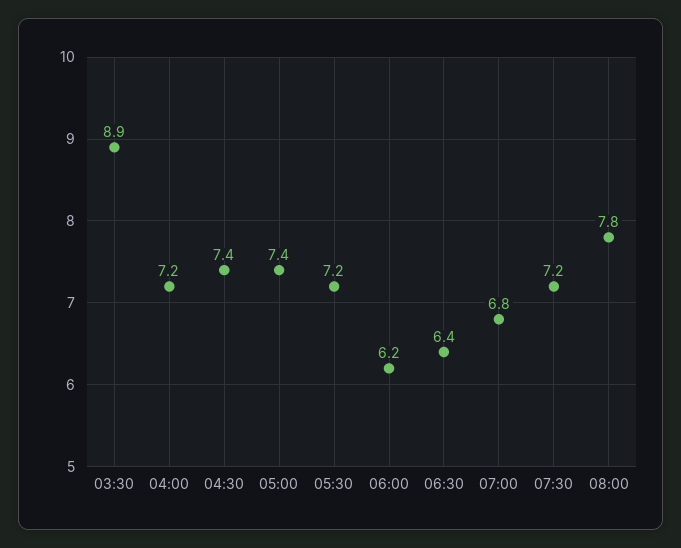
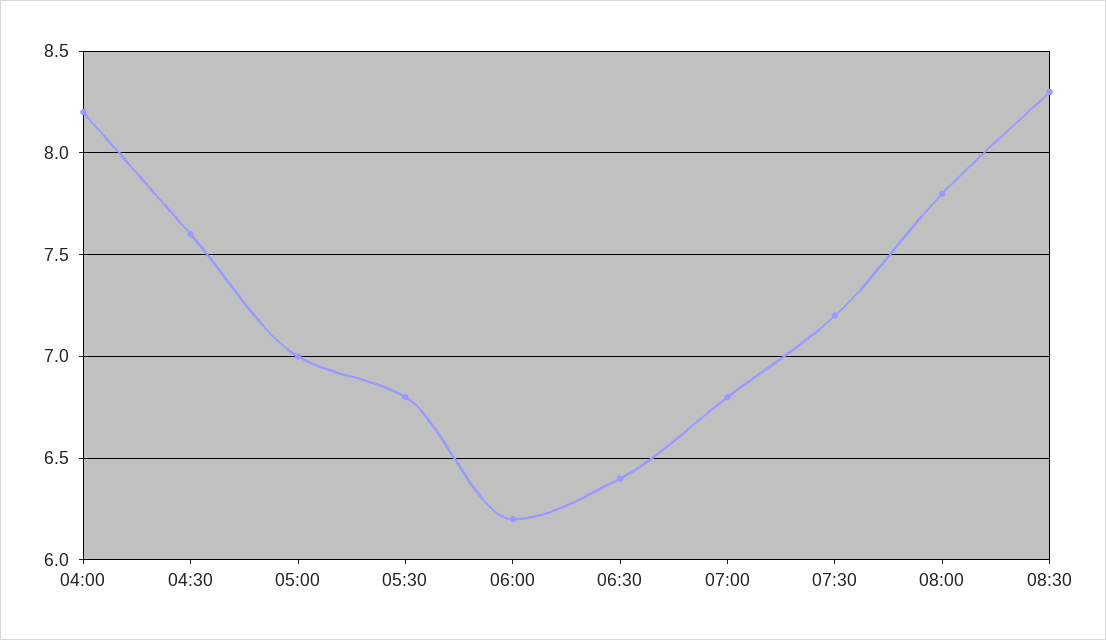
03:30: 8.9 -> none
04:00: 7.2 -> 8.2
04:30: 7.4 -> 7.6
05:00: 7.4 -> 7
05:30: 7.2 -> 6.8
08:30: none -> 8.3

